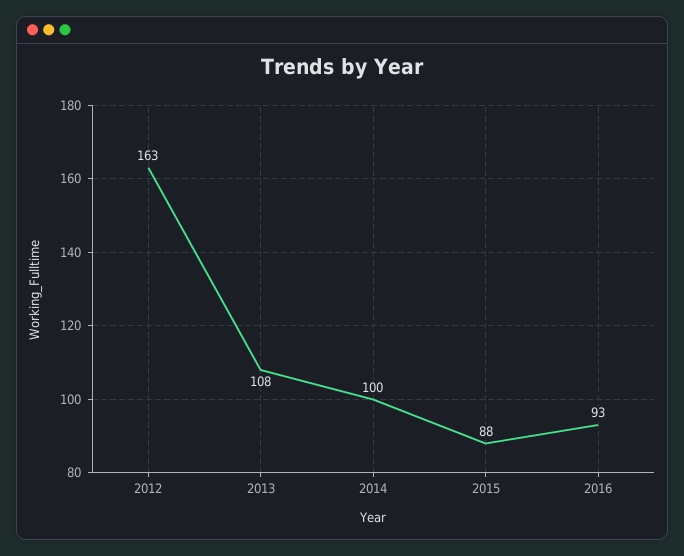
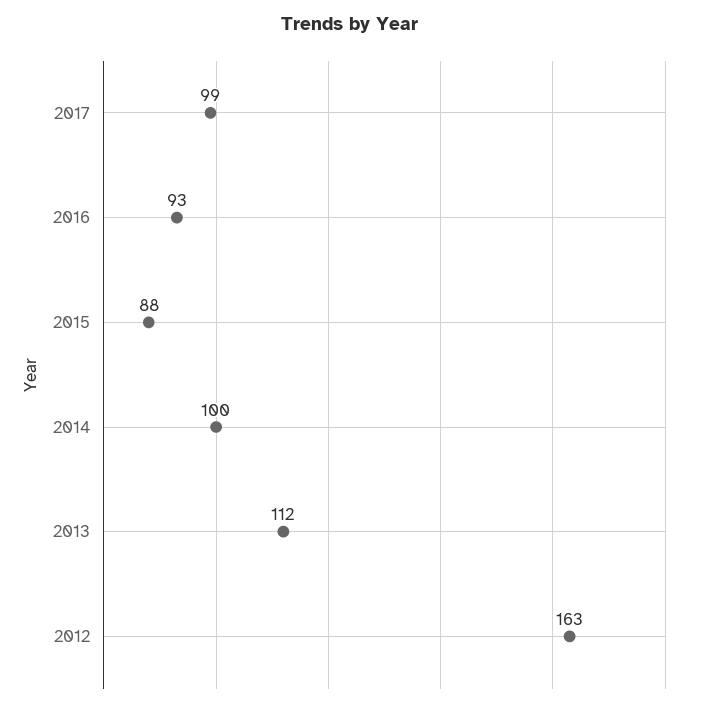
2013: 108 -> 112
2017: none -> 99

